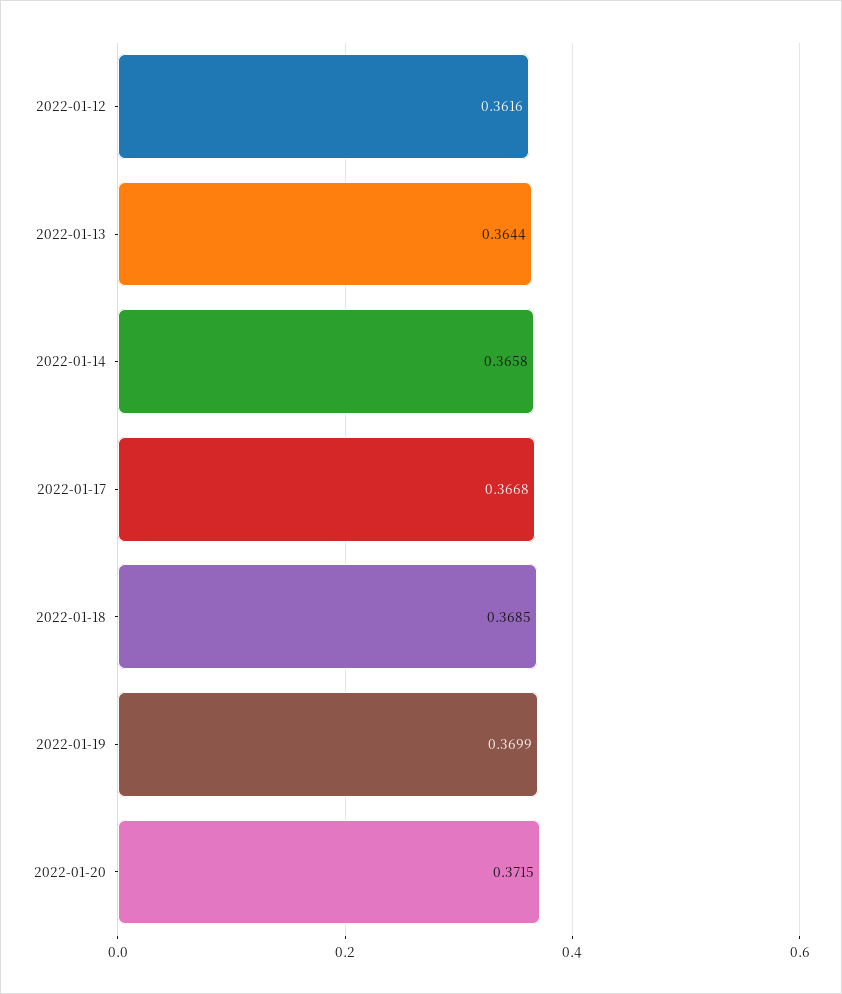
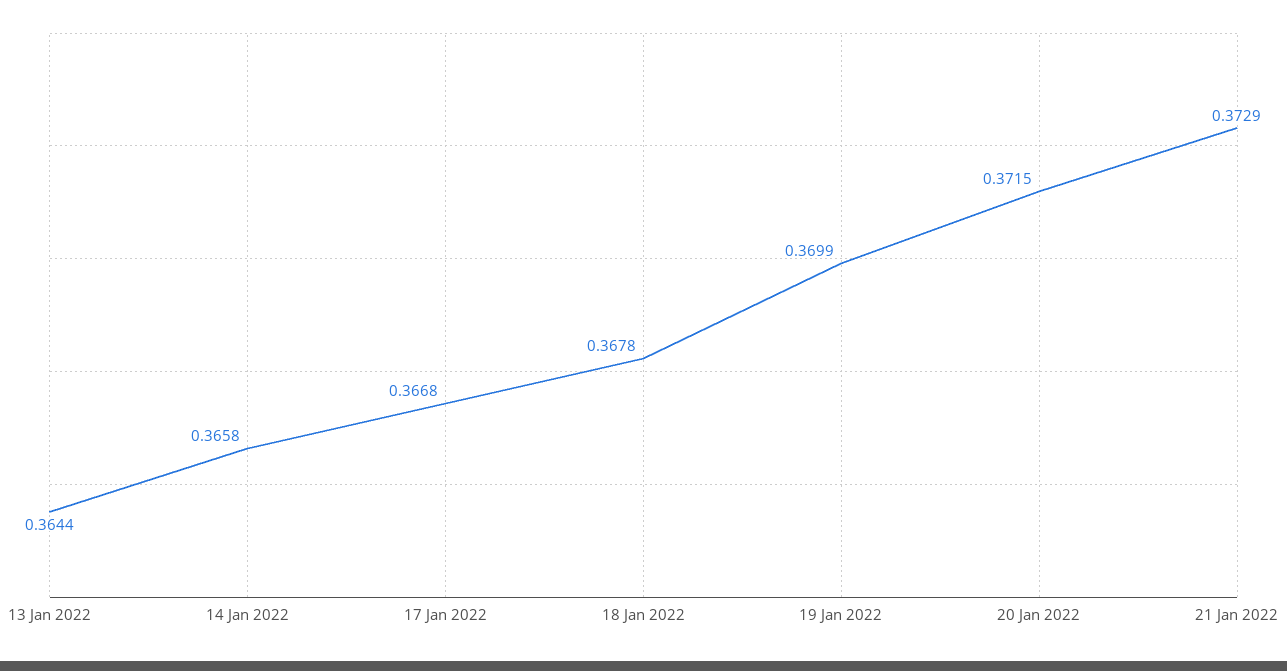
2022-01-12: 0.3616 -> none
2022-01-18: 0.3685 -> 0.3678
21 Jan 2022: none -> 0.3729

